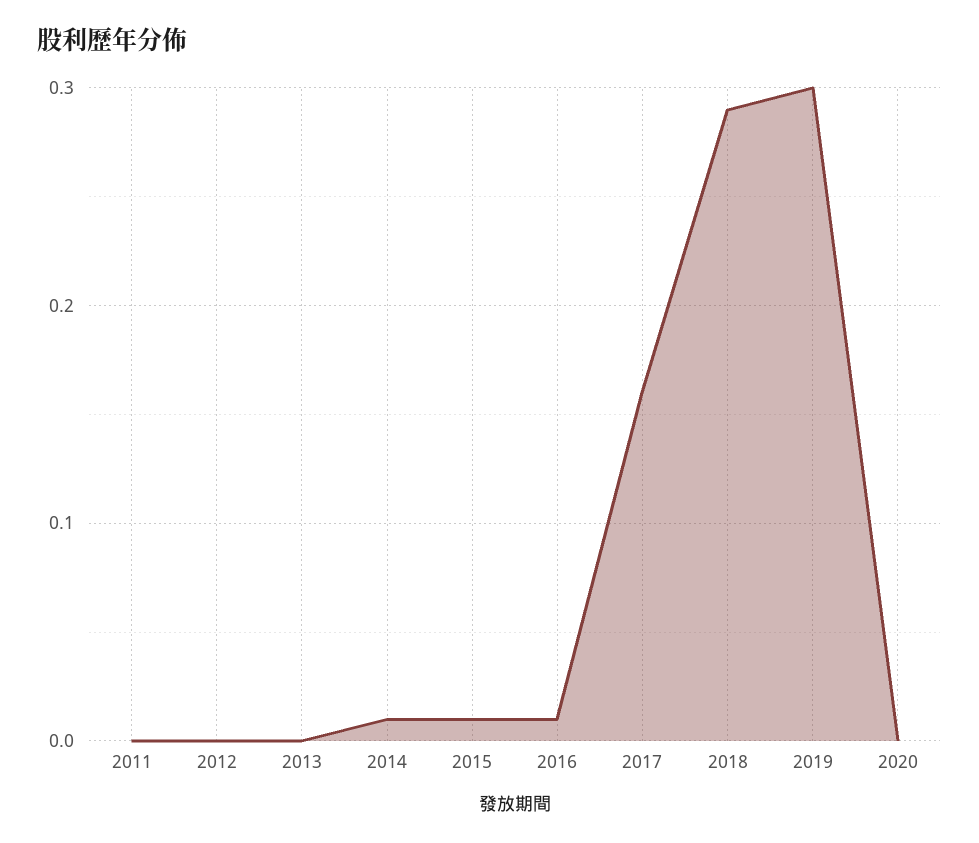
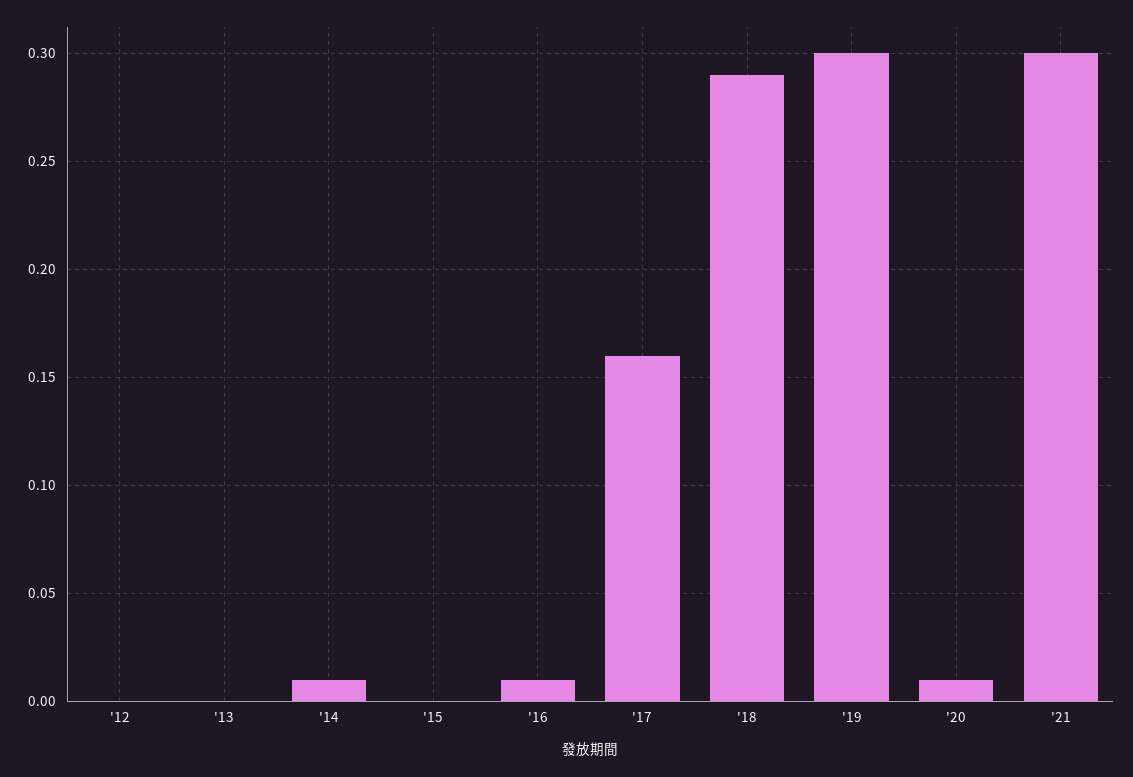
2011: 0 -> none
2015: 0.01 -> 0
2020: 0 -> 0.01
'21: none -> 0.3

